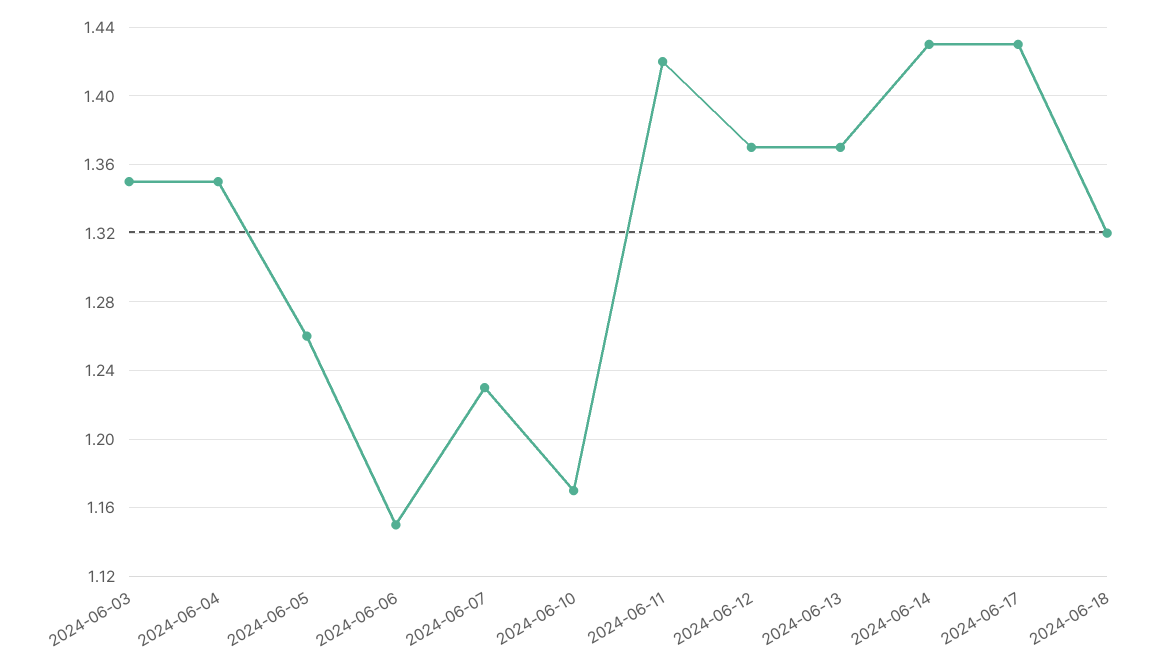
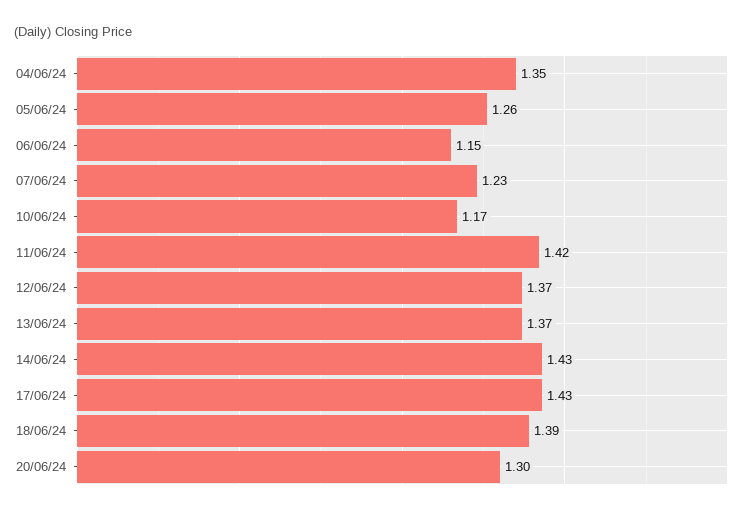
2024-06-03: 1.35 -> none
2024-06-18: 1.32 -> 1.39
20/06/24: none -> 1.3

